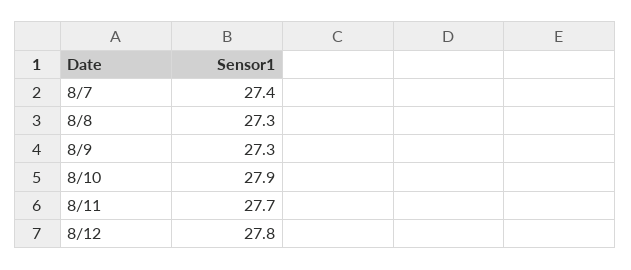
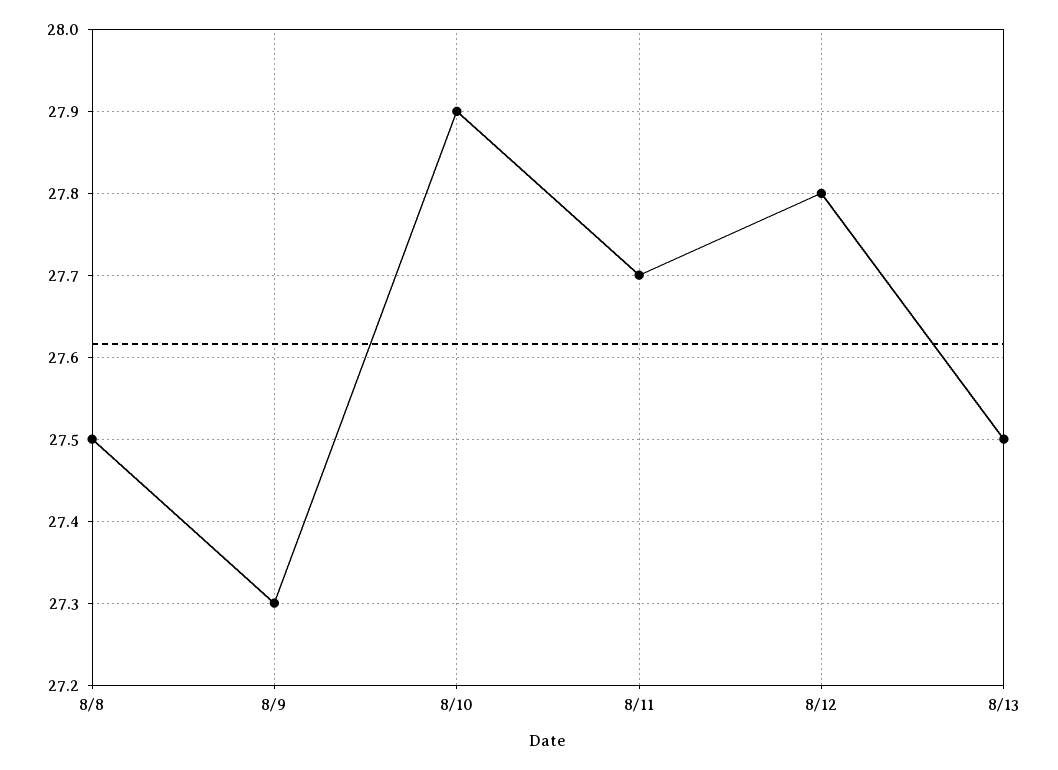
8/7: 27.4 -> none
8/8: 27.3 -> 27.5
8/13: none -> 27.5

